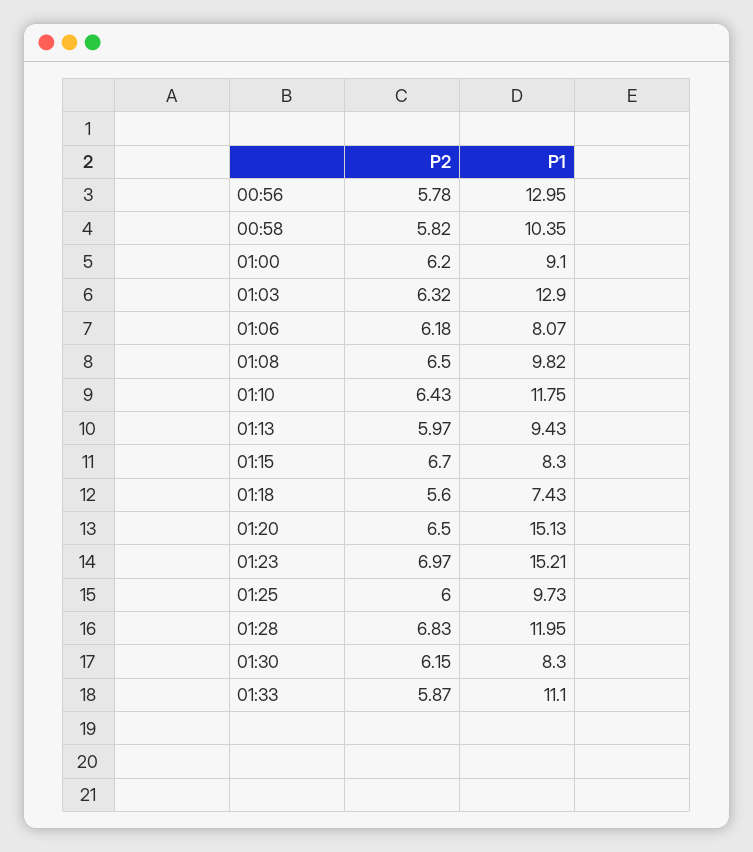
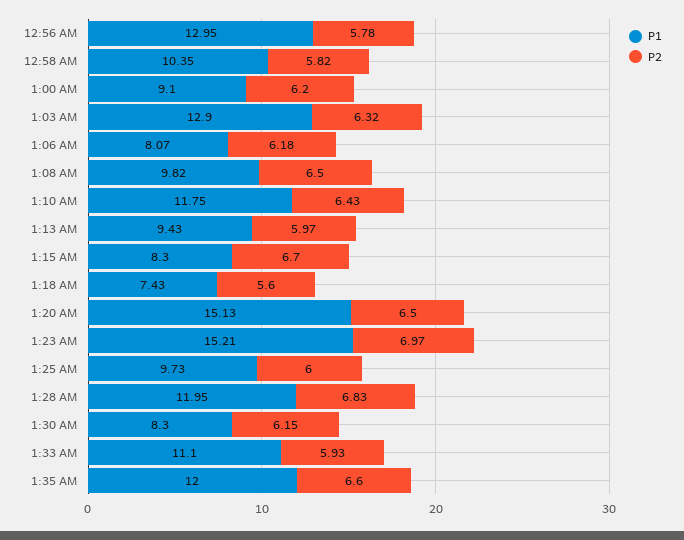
P2, 01:33: 5.87 -> 5.93
P1, 1:35 AM: none -> 12
P2, 1:35 AM: none -> 6.6

